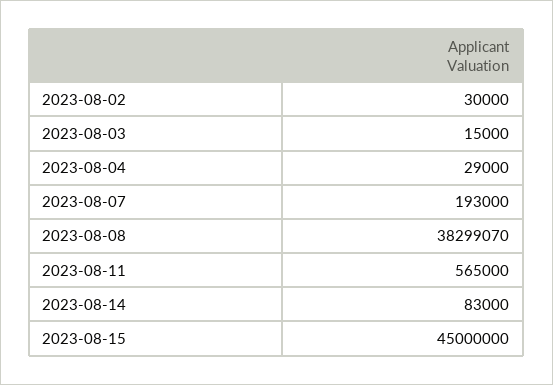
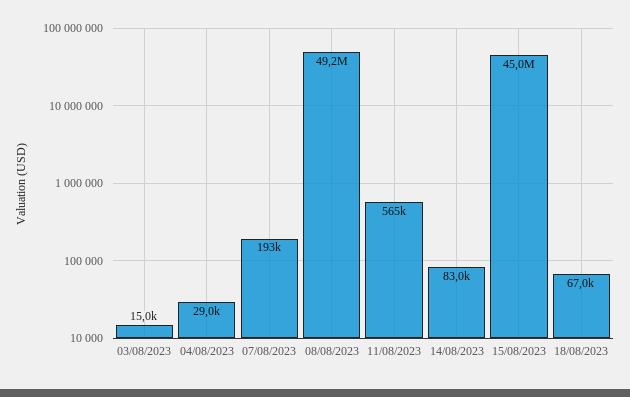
2023-08-02: 30000 -> none
2023-08-08: 38299070 -> 49200000
18/08/2023: none -> 67000

